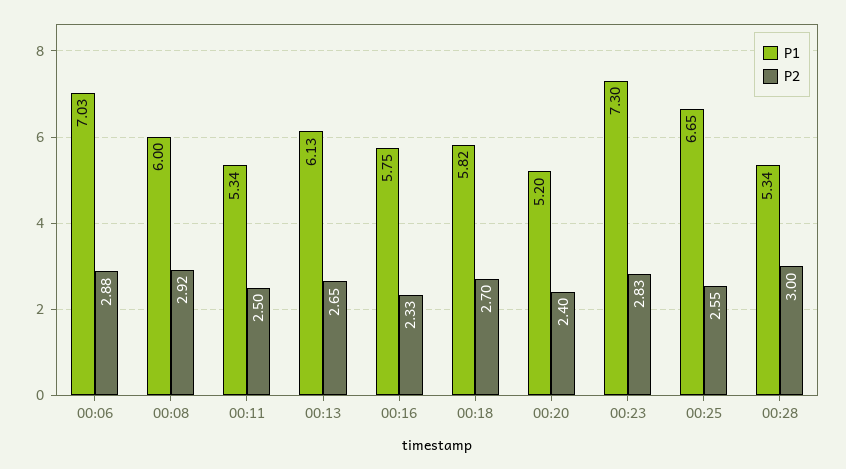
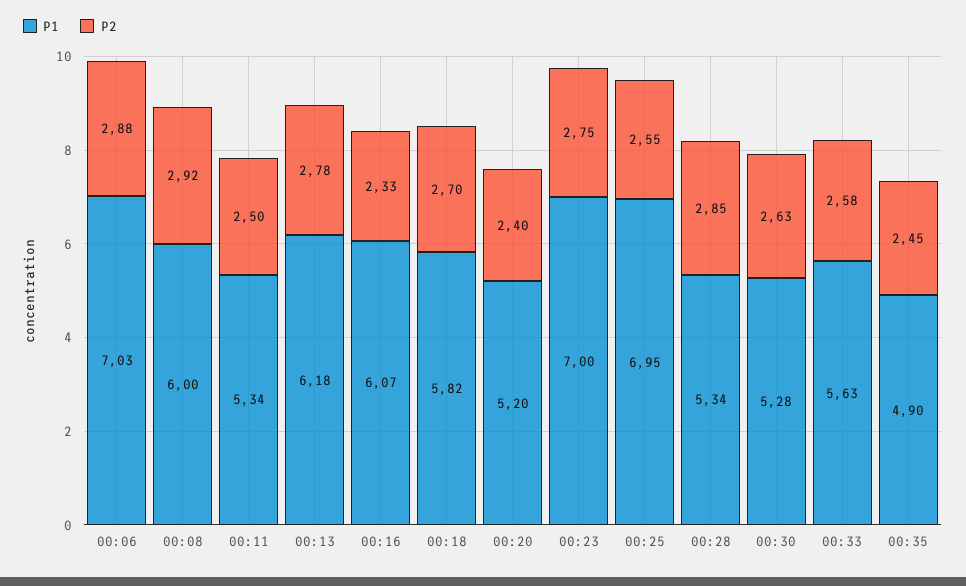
P1, 00:13: 6.13 -> 6.18
P2, 00:13: 2.65 -> 2.78
P1, 00:16: 5.75 -> 6.07
P1, 00:23: 7.3 -> 7
P2, 00:23: 2.83 -> 2.75
P1, 00:25: 6.65 -> 6.95
P2, 00:28: 3 -> 2.85
P1, 00:30: none -> 5.28
P2, 00:30: none -> 2.63
P1, 00:33: none -> 5.63
P2, 00:33: none -> 2.58
P1, 00:35: none -> 4.9
P2, 00:35: none -> 2.45

